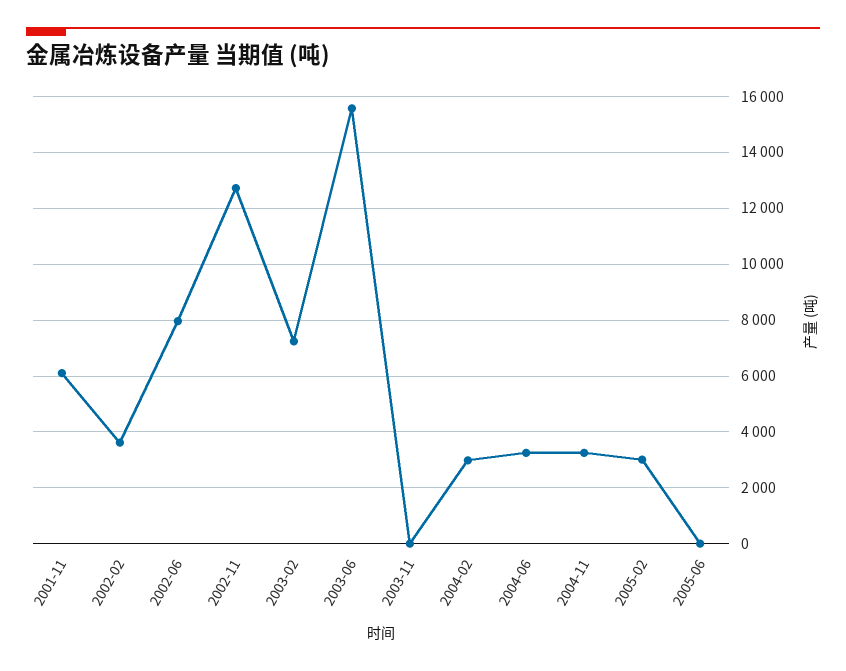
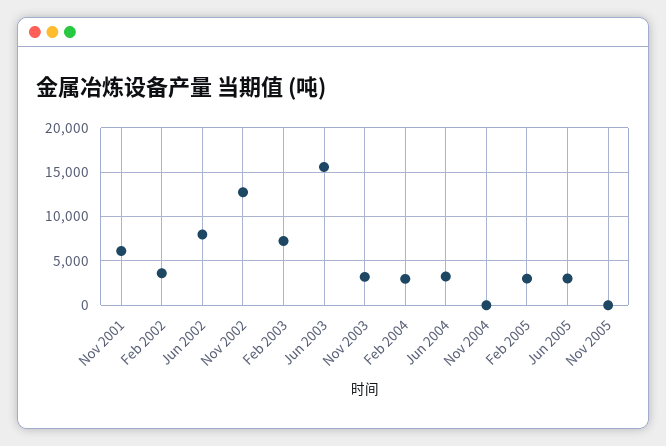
2003-11: 0 -> 3000
2004-11: 3250 -> 0
2005-06: 0 -> 3000
Nov 2005: none -> 0

